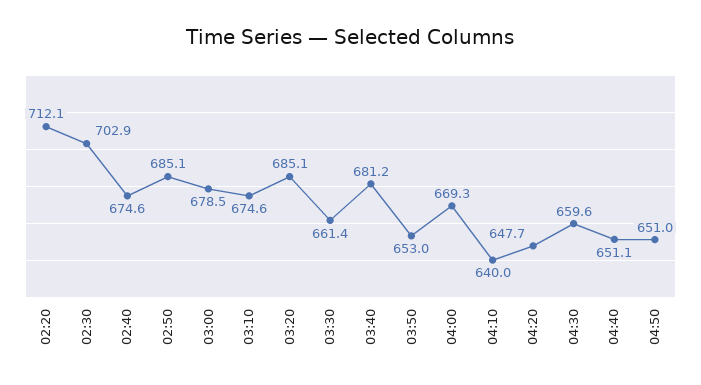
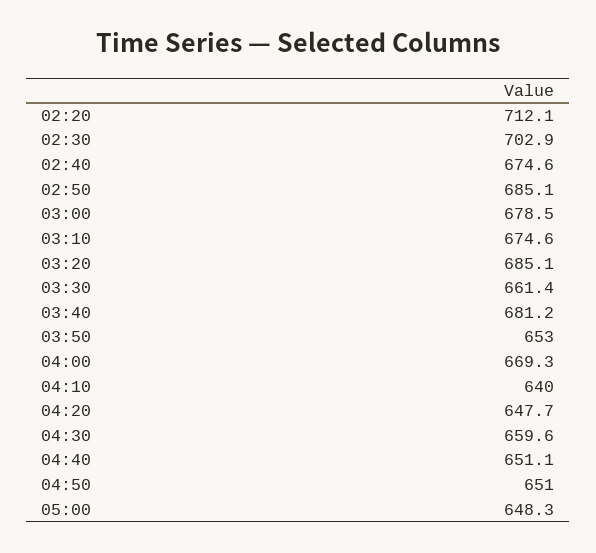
05:00: none -> 648.3

